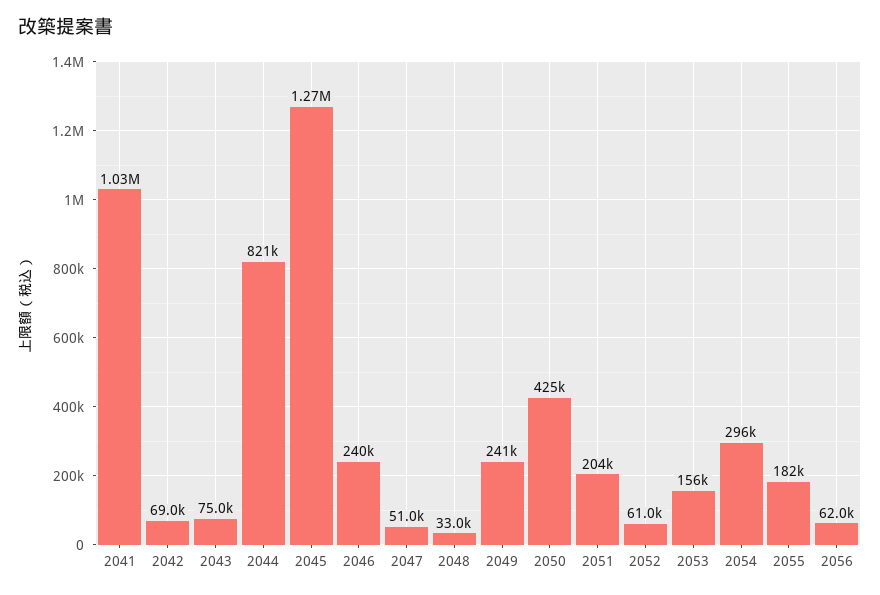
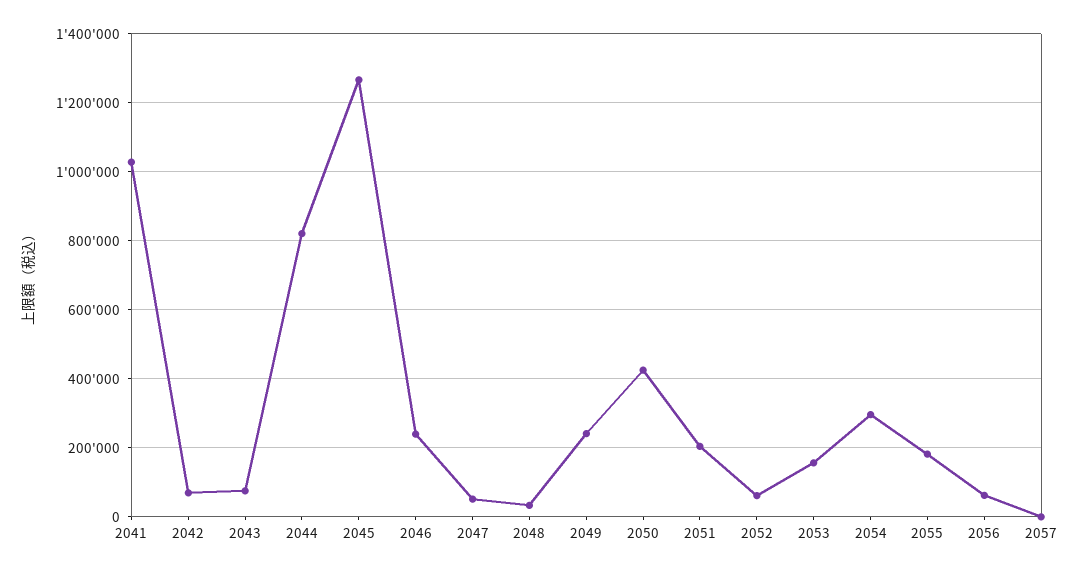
2057: none -> 0

